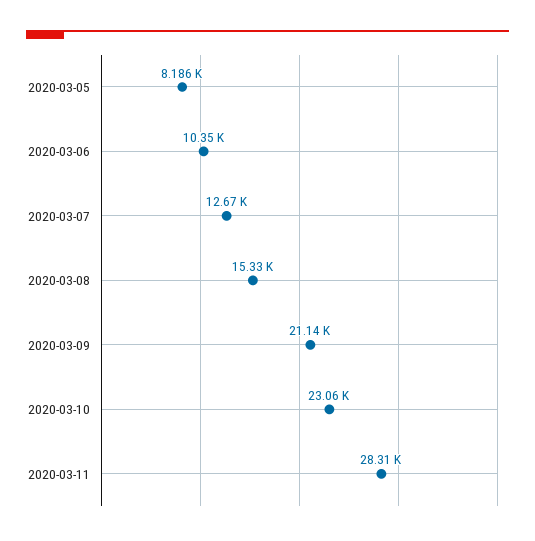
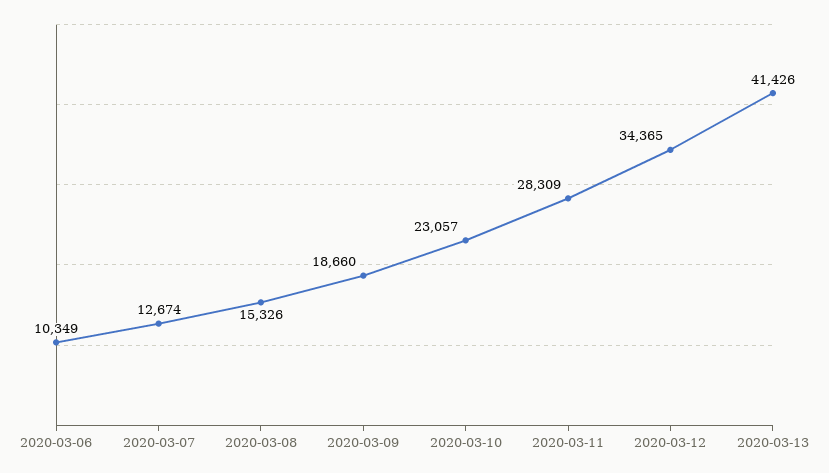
2020-03-05: 8186 -> none
2020-03-09: 21140 -> 18660
2020-03-12: none -> 34365
2020-03-13: none -> 41426

